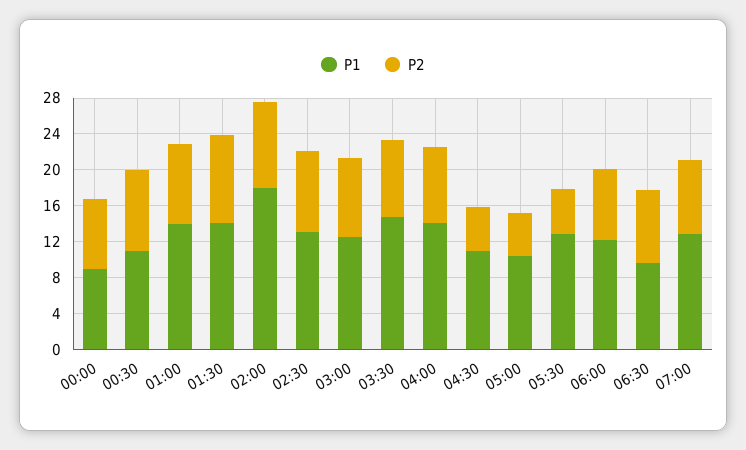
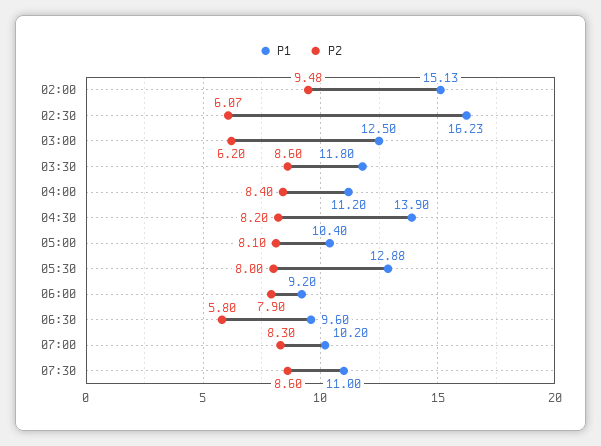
P1, 00:00: 9 -> none
P2, 00:00: 8 -> none
P1, 00:30: 11 -> none
P2, 00:30: 9 -> none
P1, 01:00: 14 -> none
P2, 01:00: 9 -> none
P1, 01:30: 14 -> none
P2, 01:30: 10 -> none
P1, 02:00: 18 -> 15.13
P1, 02:30: 13 -> 16.23
P2, 02:30: 9 -> 6.07
P2, 03:00: 9 -> 6.2
P1, 03:30: 15 -> 11.8
P1, 04:00: 14 -> 11.2
P1, 04:30: 11 -> 13.9
P2, 04:30: 5 -> 8.2
P2, 05:00: 5 -> 8.1
P2, 05:30: 5 -> 8
P1, 06:00: 12 -> 9.2
P2, 06:30: 8 -> 5.8
P1, 07:00: 13 -> 10.2
P1, 07:30: none -> 11
P2, 07:30: none -> 8.6

